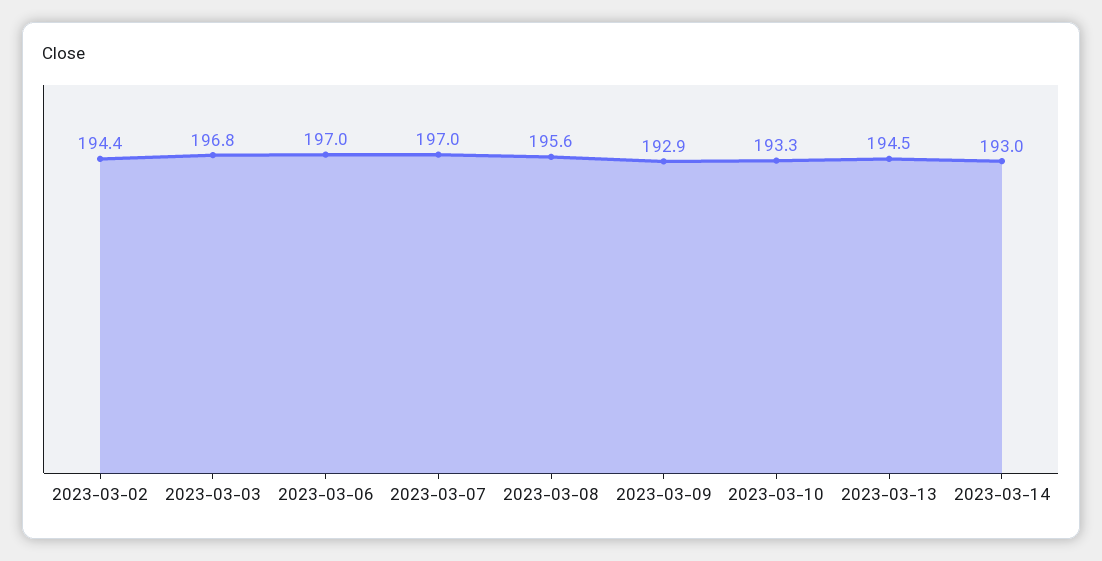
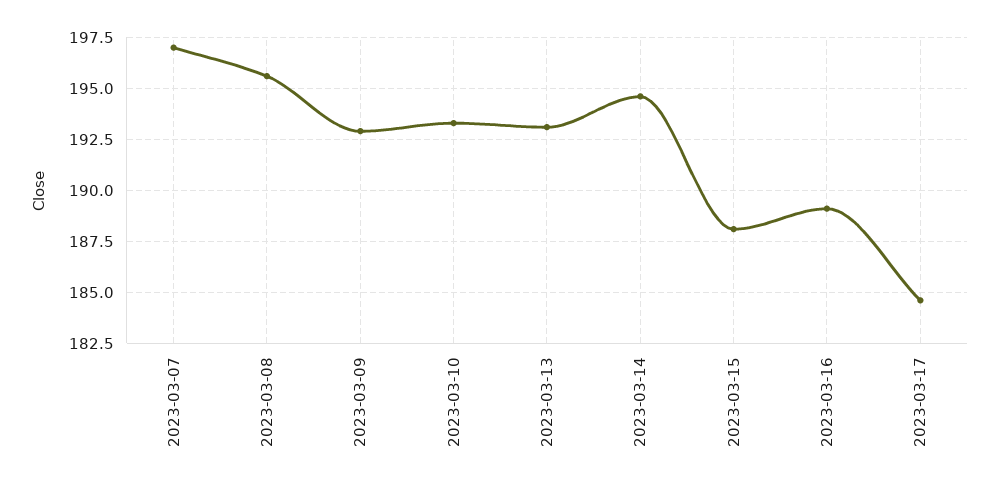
2023-03-02: 194.4 -> none
2023-03-03: 196.8 -> none
2023-03-06: 197 -> none
2023-03-13: 194.5 -> 193
2023-03-14: 193 -> 194.5
2023-03-15: none -> 188
2023-03-16: none -> 189
2023-03-17: none -> 184.5

